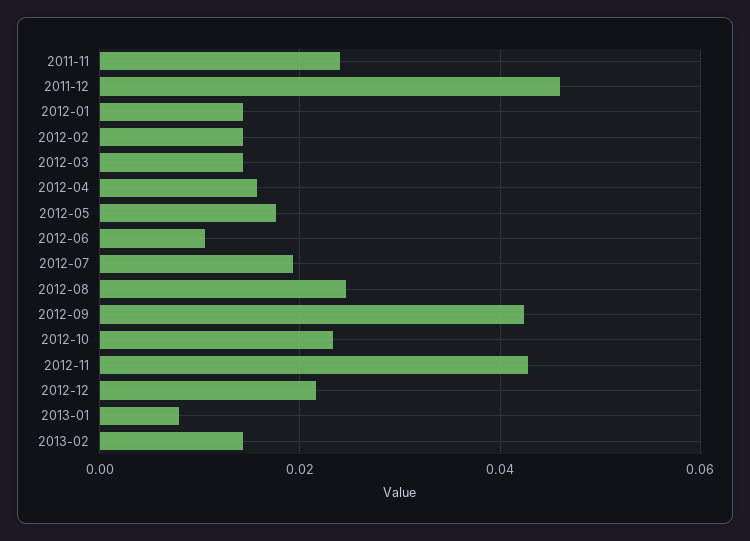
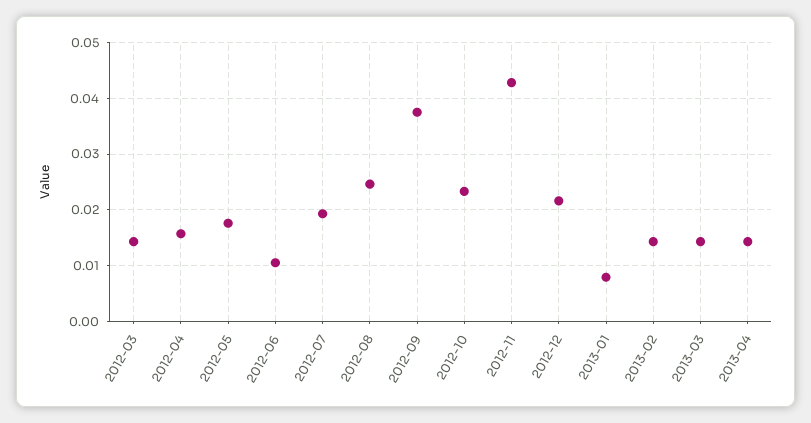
2011-11: 0.024 -> none
2011-12: 0.046 -> none
2012-01: 0.014 -> none
2012-02: 0.014 -> none
2012-09: 0.042 -> 0.038
2013-03: none -> 0.014
2013-04: none -> 0.014

